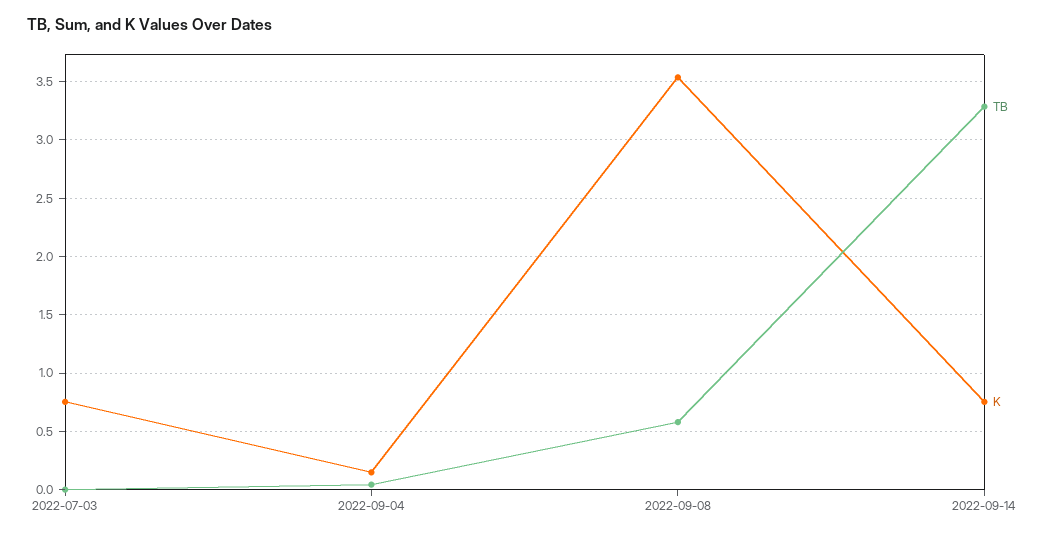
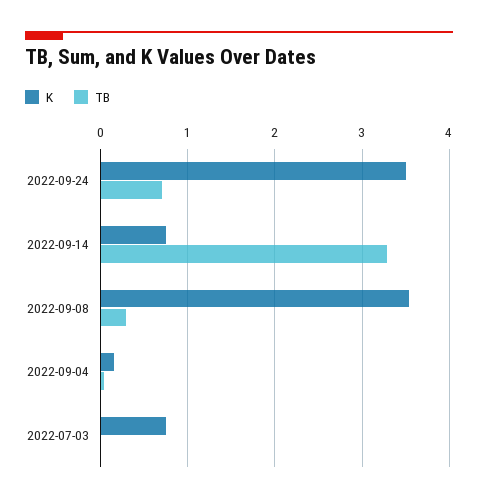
TB, 2022-09-08: 0.6 -> 0.3
K, 2022-09-24: none -> 3.5
TB, 2022-09-24: none -> 0.7

